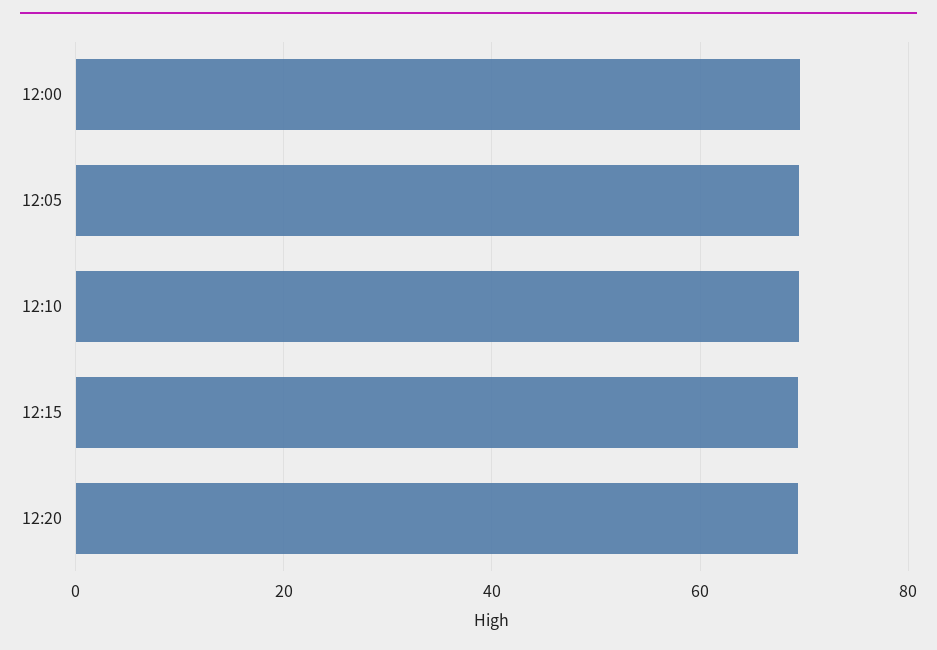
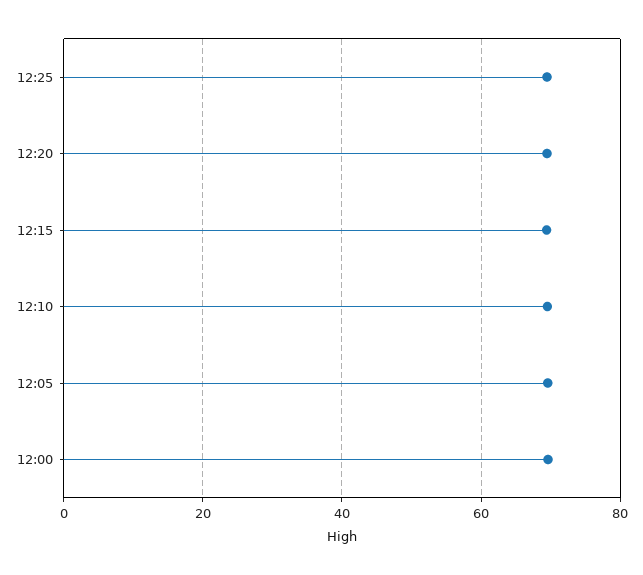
12:25: none -> 70

